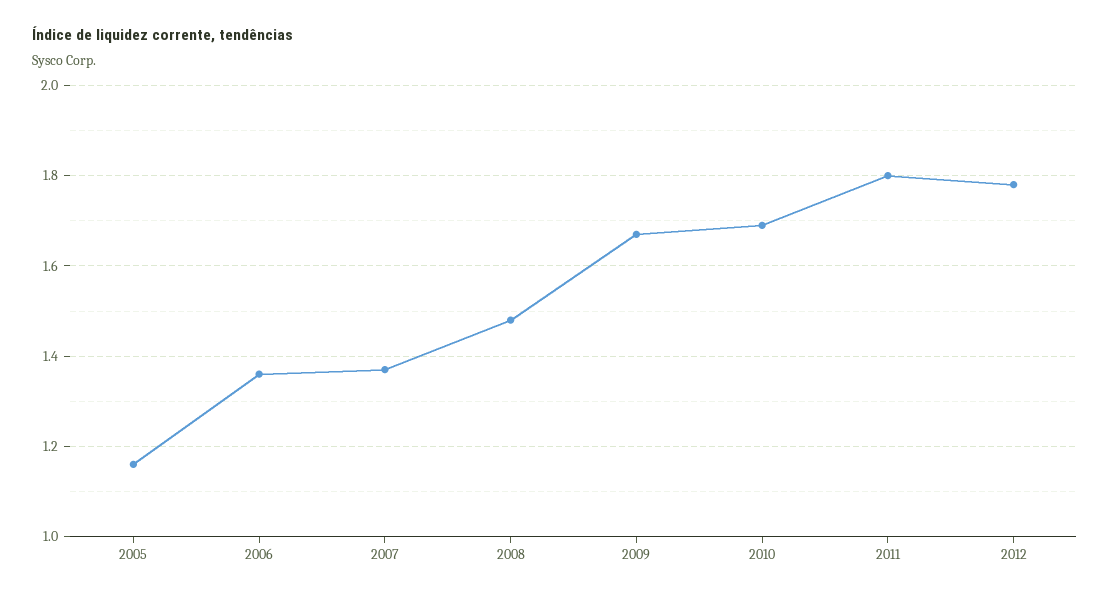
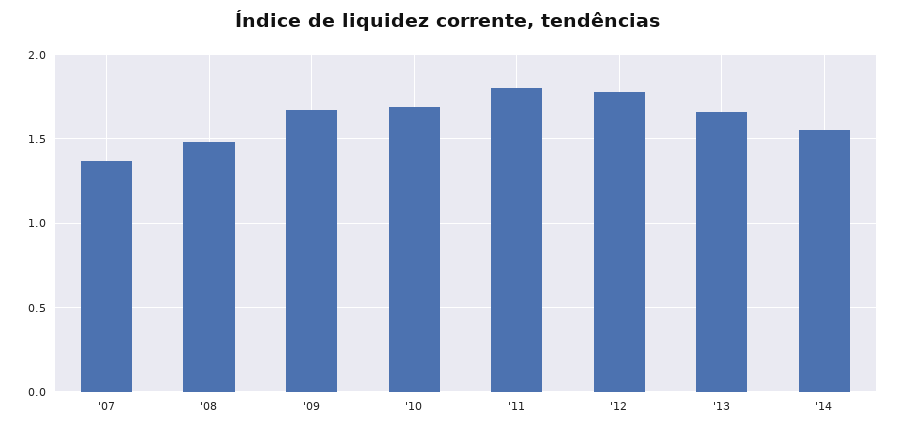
2005: 1.15 -> none
2006: 1.35 -> none
'13: none -> 1.65
'14: none -> 1.55

